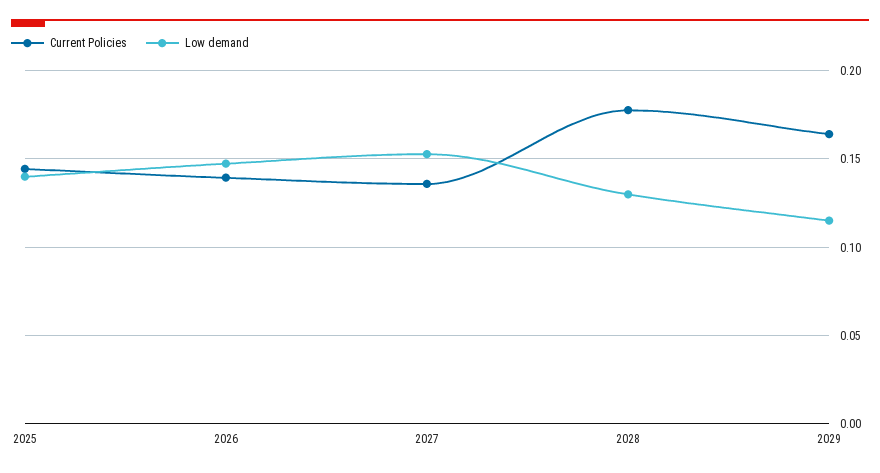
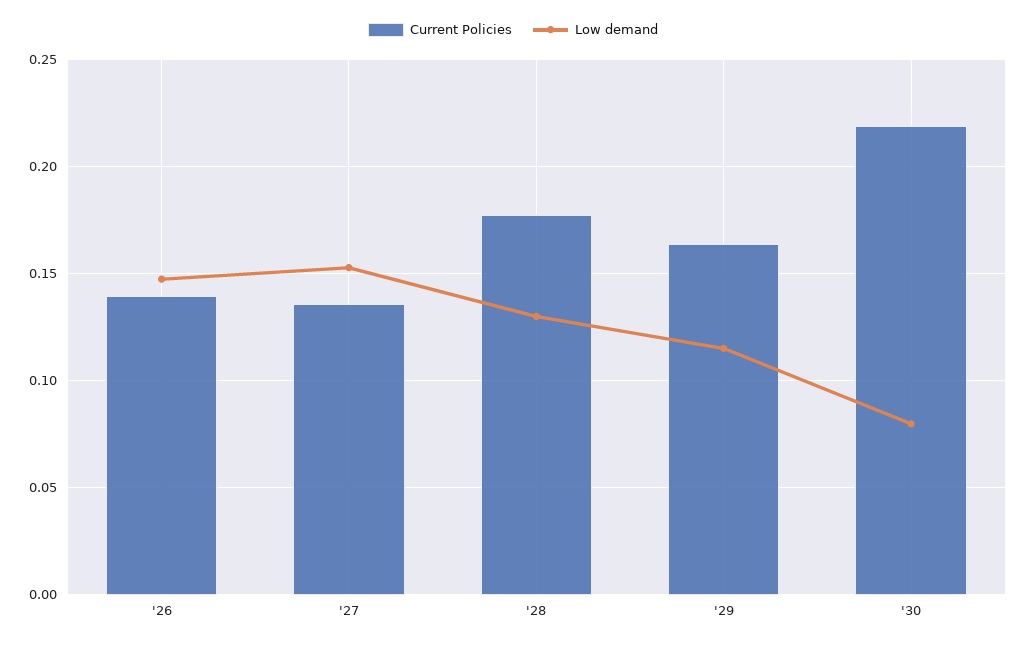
Current Policies, 2025: 0.145 -> none
Low demand, 2025: 0.14 -> none
Current Policies, '30: none -> 0.22
Low demand, '30: none -> 0.08

